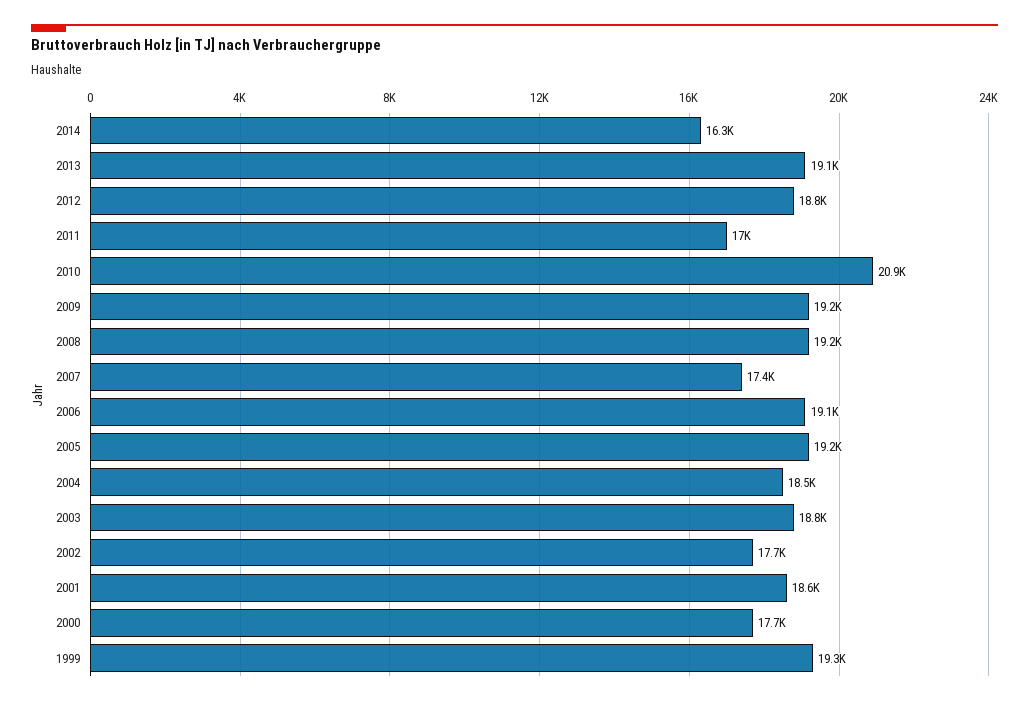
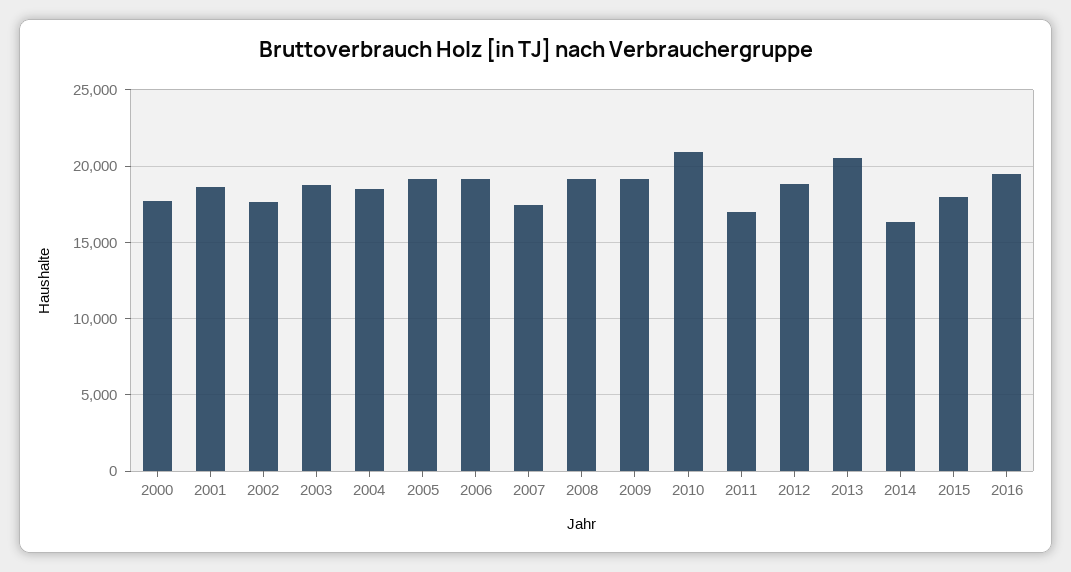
2013: 19100 -> 20500
1999: 19300 -> none
2015: none -> 18000
2016: none -> 19500

